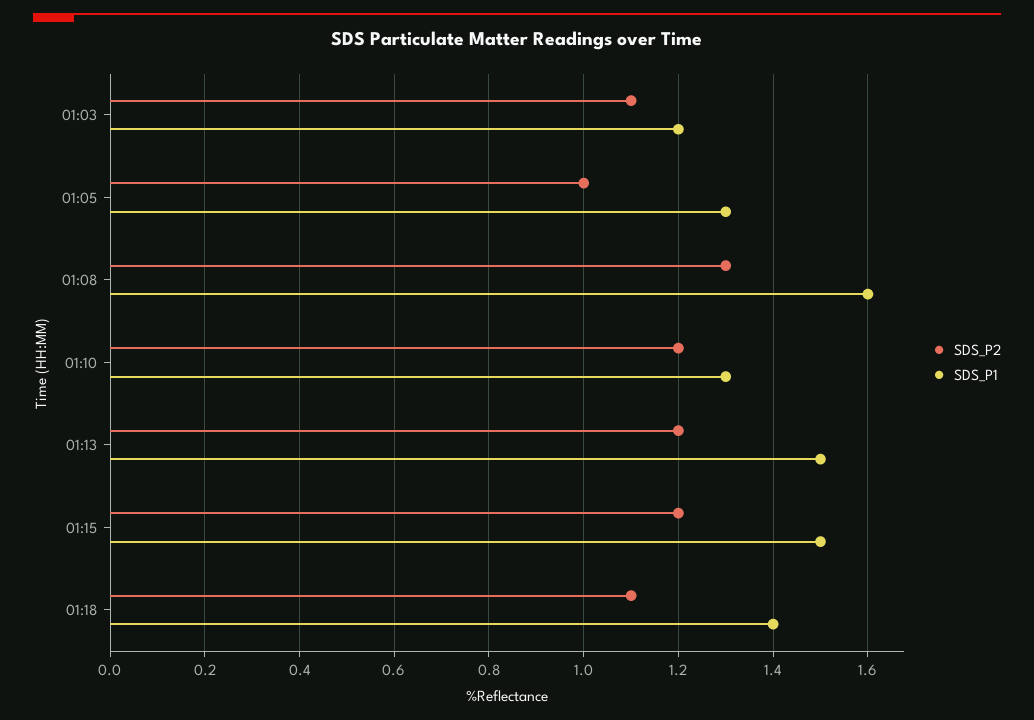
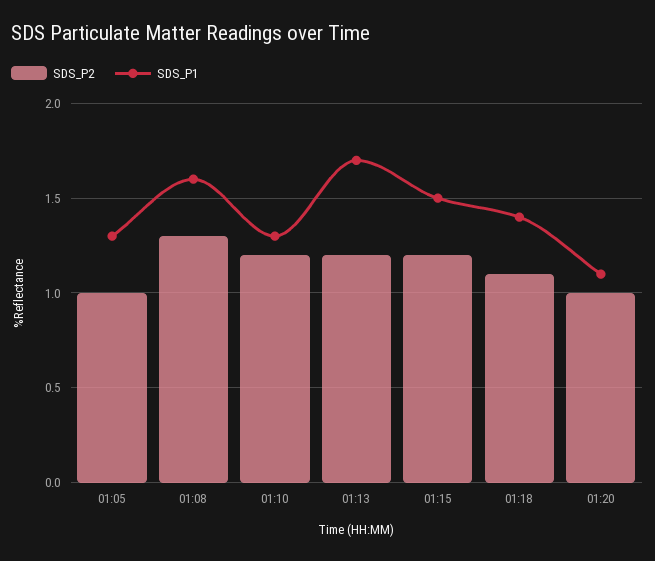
SDS_P2, 01:03: 1.1 -> none
SDS_P1, 01:03: 1.2 -> none
SDS_P1, 01:13: 1.5 -> 1.7
SDS_P2, 01:20: none -> 1
SDS_P1, 01:20: none -> 1.1

